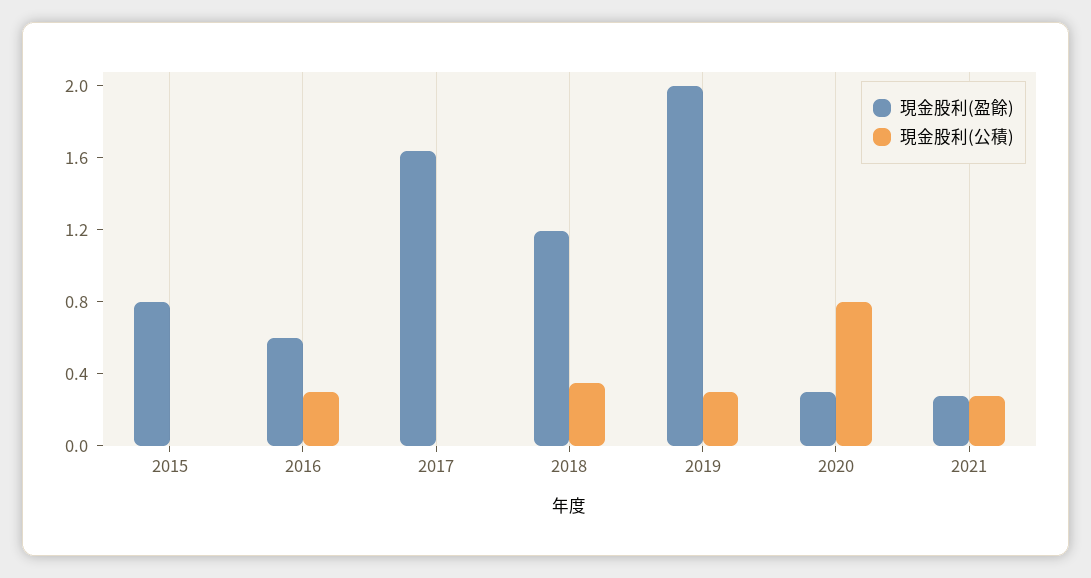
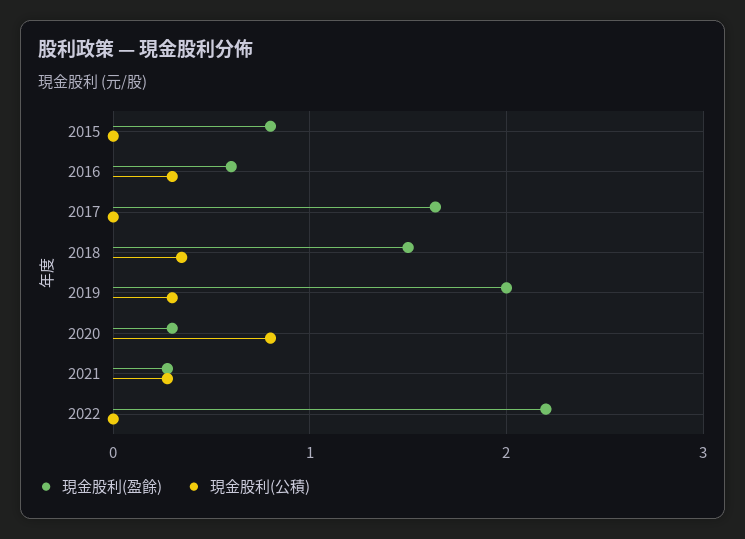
現金股利(盈餘), 2018: 1.2 -> 1.5
現金股利(盈餘), 2022: none -> 2.2
現金股利(公積), 2022: none -> 0

